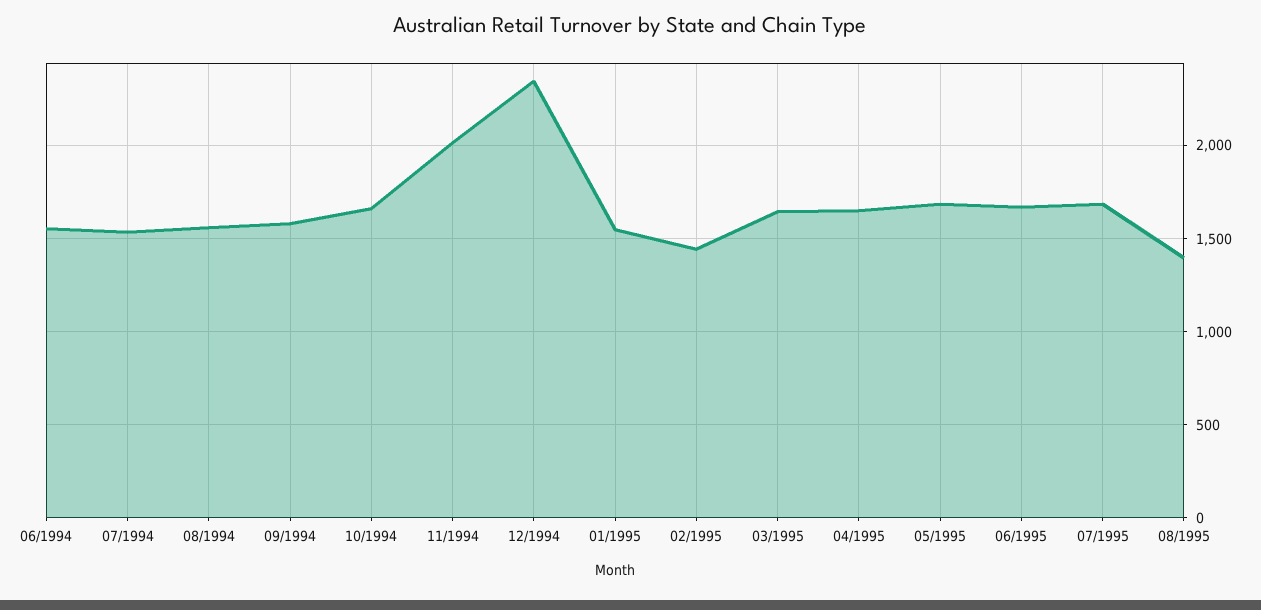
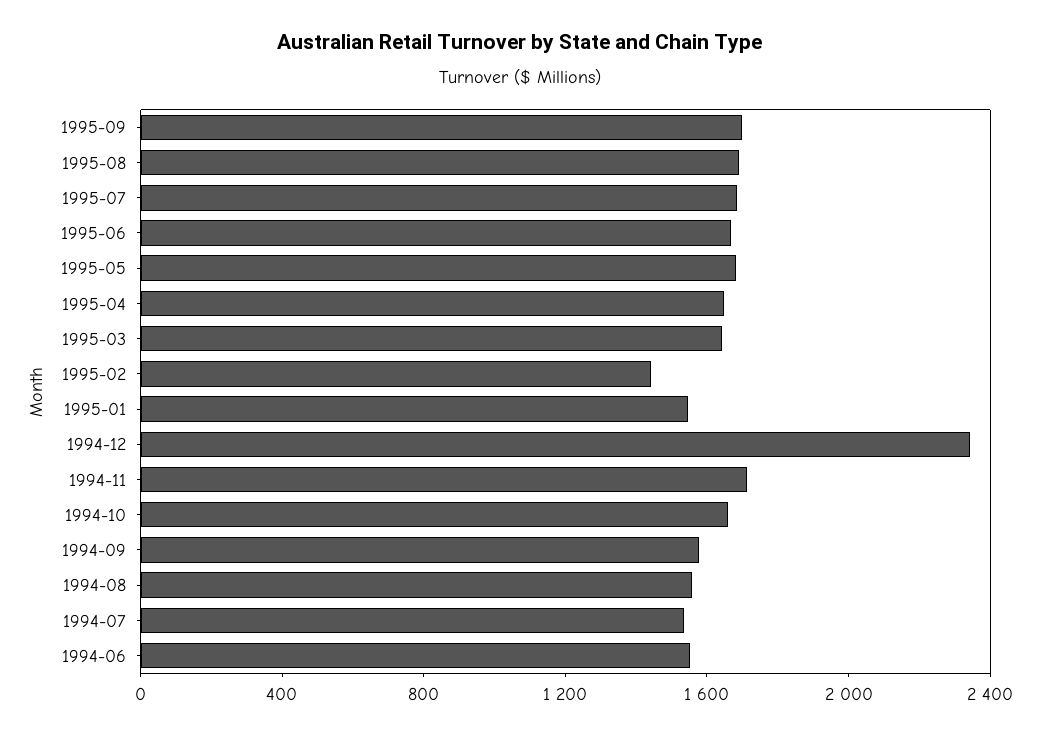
11/1994: 2000 -> 1700
08/1995: 1400 -> 1700
1995-09: none -> 1700

